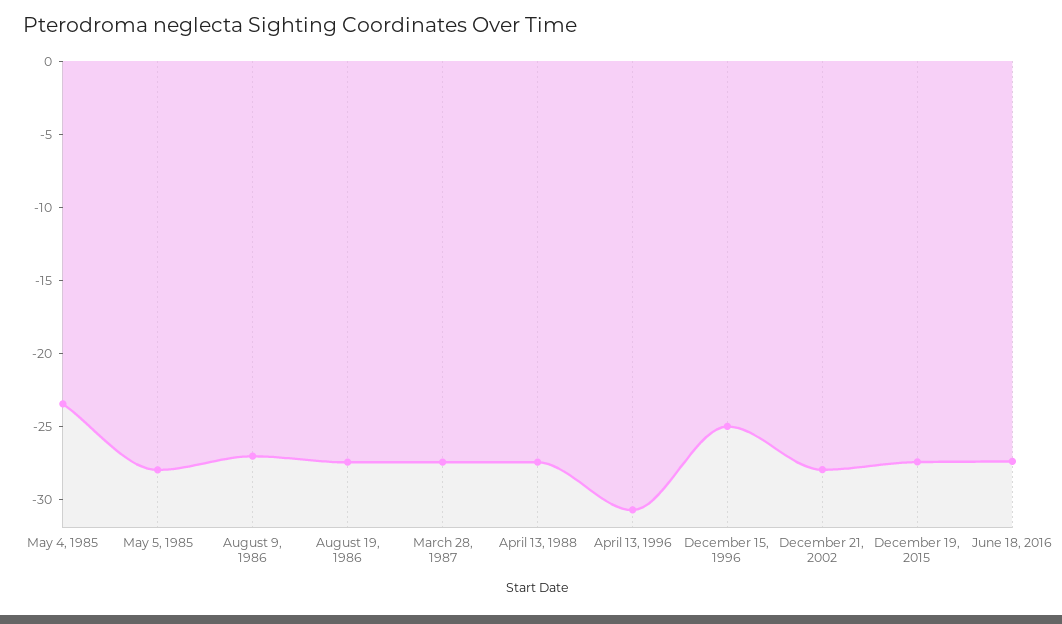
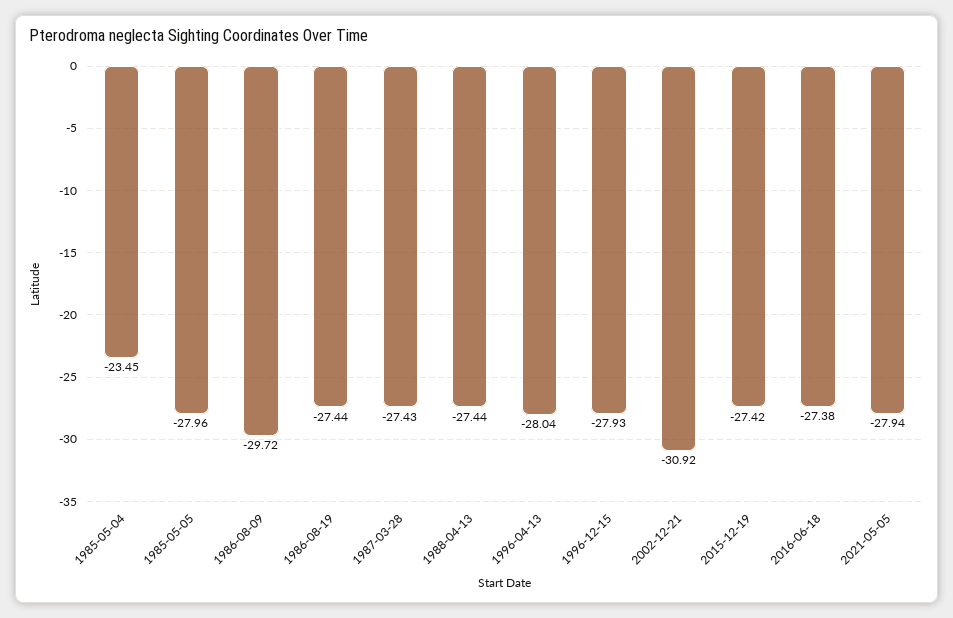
August 9, 1986: -27 -> -29.72
April 13, 1996: -31 -> -28.04
December 15, 1996: -25 -> -27.93
December 21, 2002: -28 -> -30.92
2021-05-05: none -> -27.94

